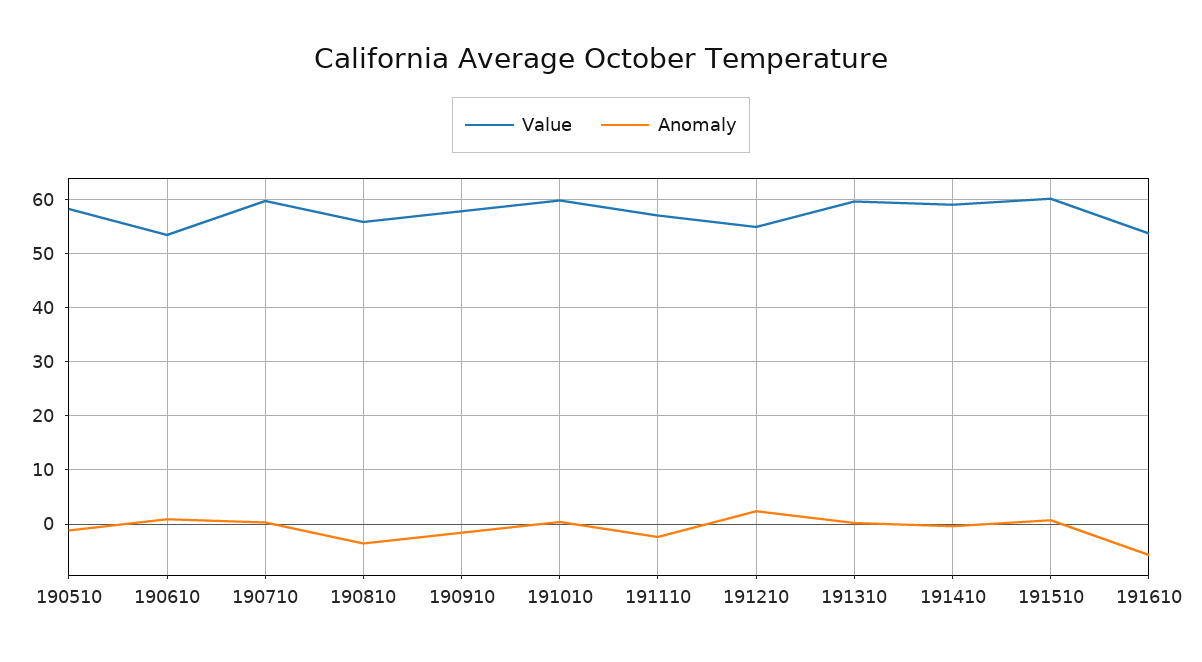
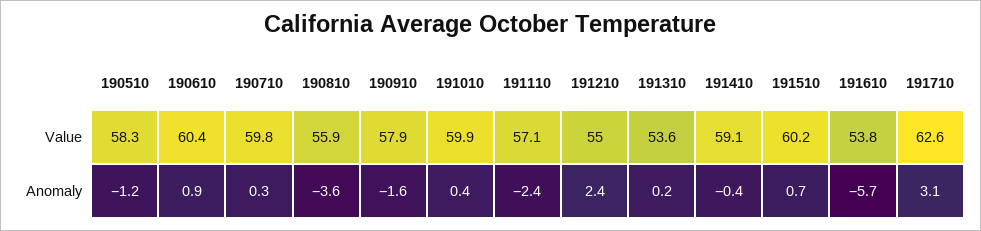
Value, 190610: 54 -> 60.4
Value, 191310: 60 -> 53.6
Value, 191710: none -> 62.6
Anomaly, 191710: none -> 3.1

